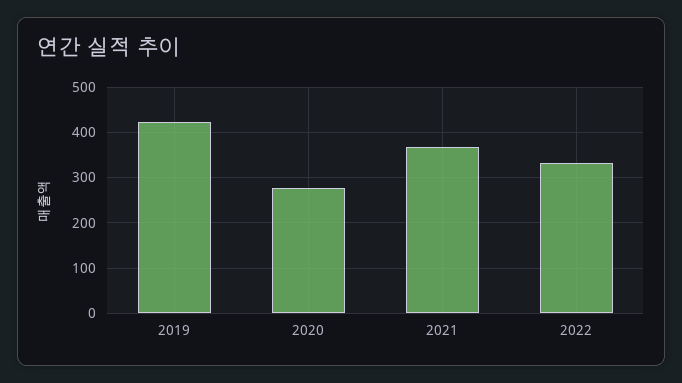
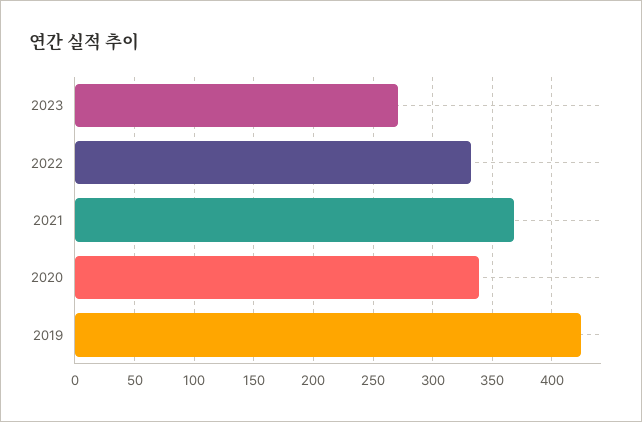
2020: 280 -> 340
2023: none -> 270

